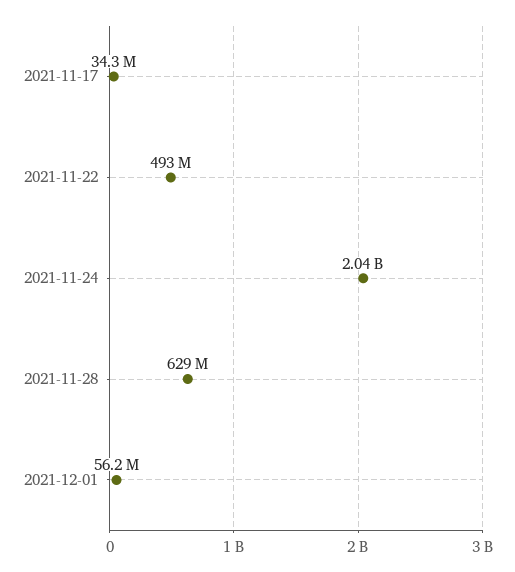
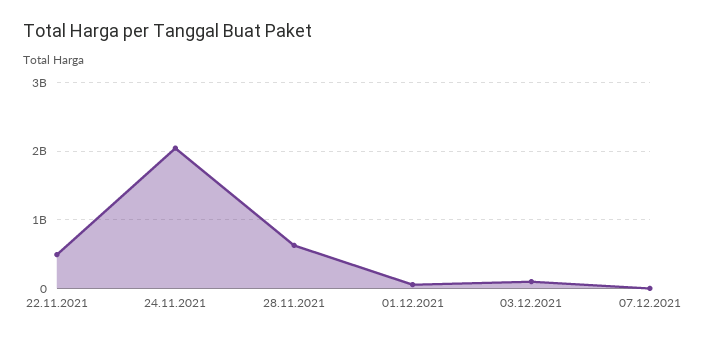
2021-11-17: 34300000 -> none
03.12.2021: none -> 100000000
07.12.2021: none -> 0

